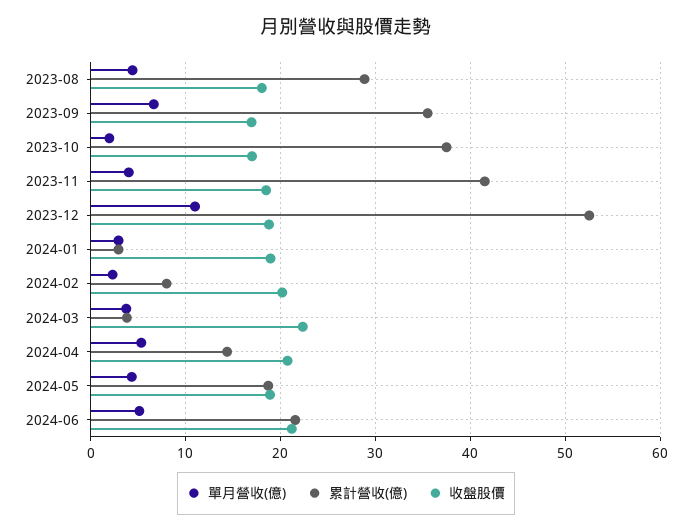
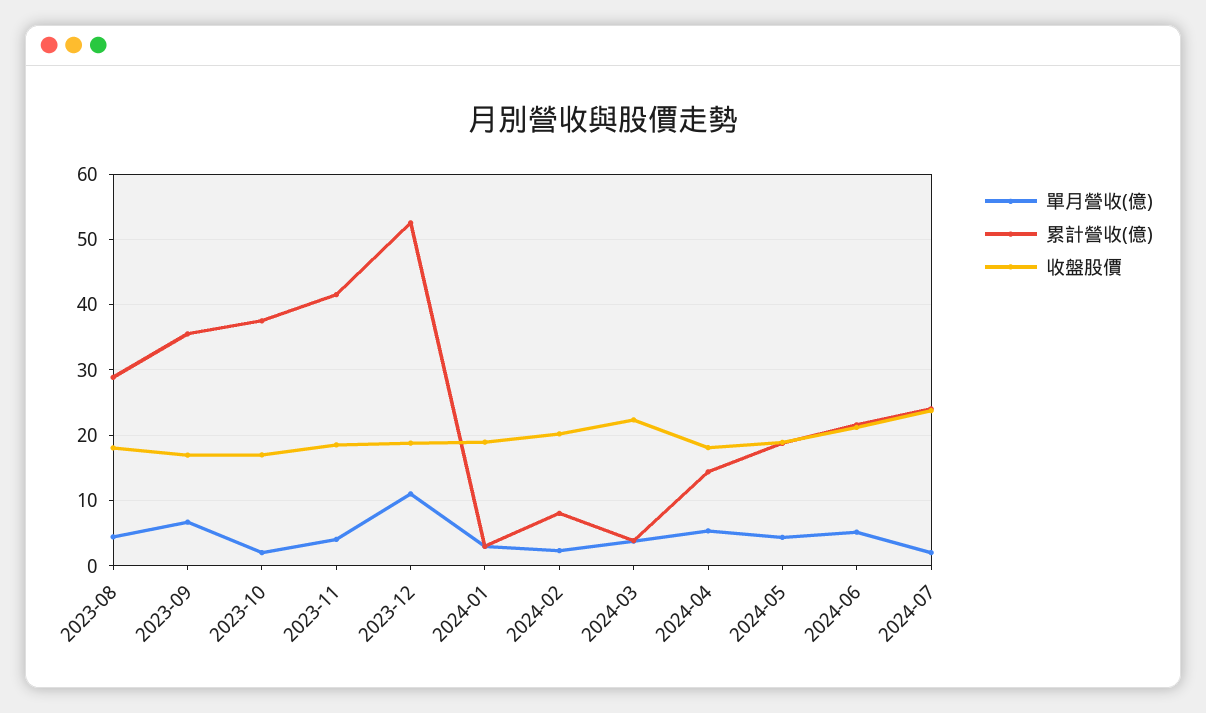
收盤股價, 2024-04: 21 -> 18
單月營收(億), 2024-07: none -> 2
累計營收(億), 2024-07: none -> 24
收盤股價, 2024-07: none -> 24

